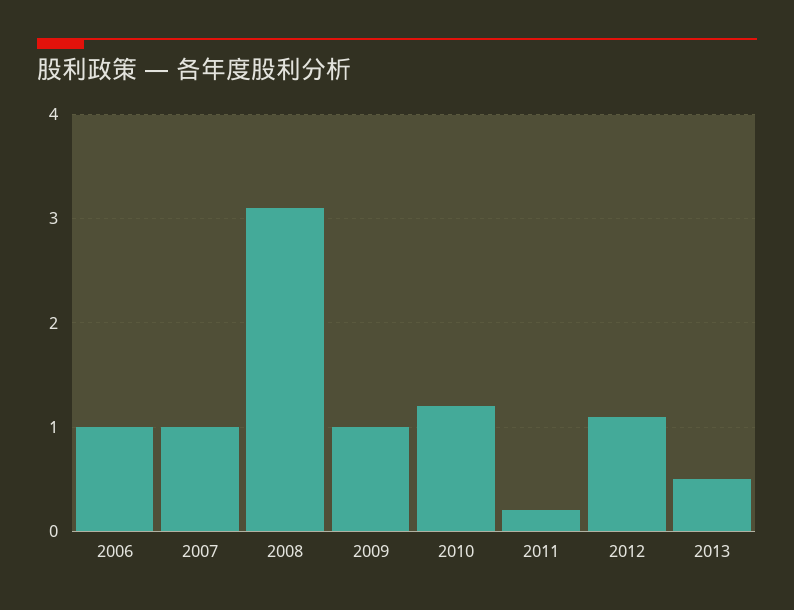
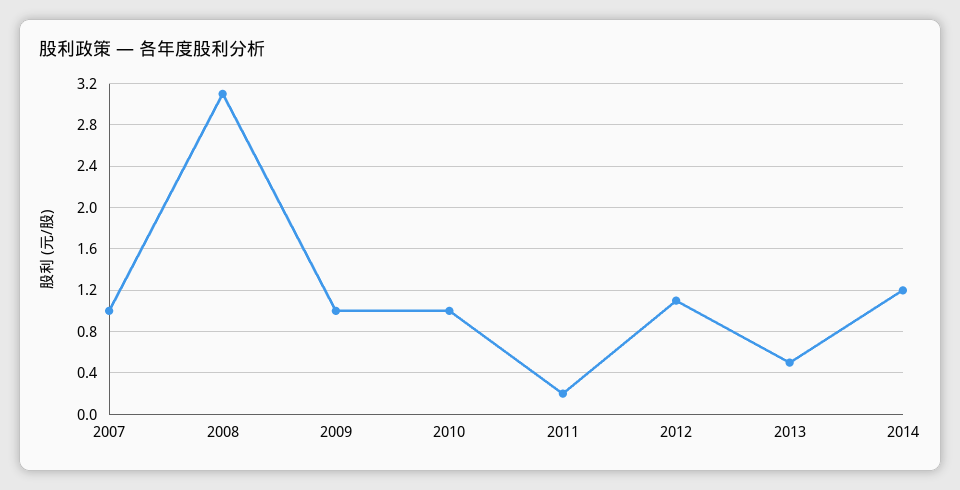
2006: 1 -> none
2010: 1.2 -> 1
2014: none -> 1.2

